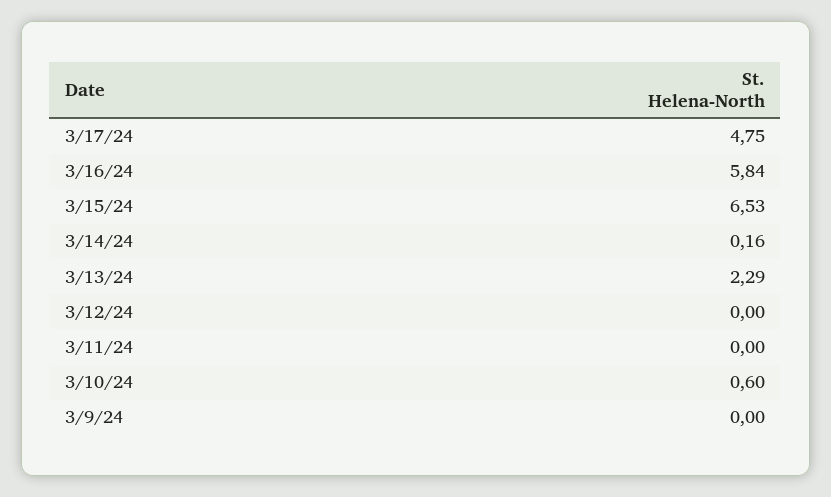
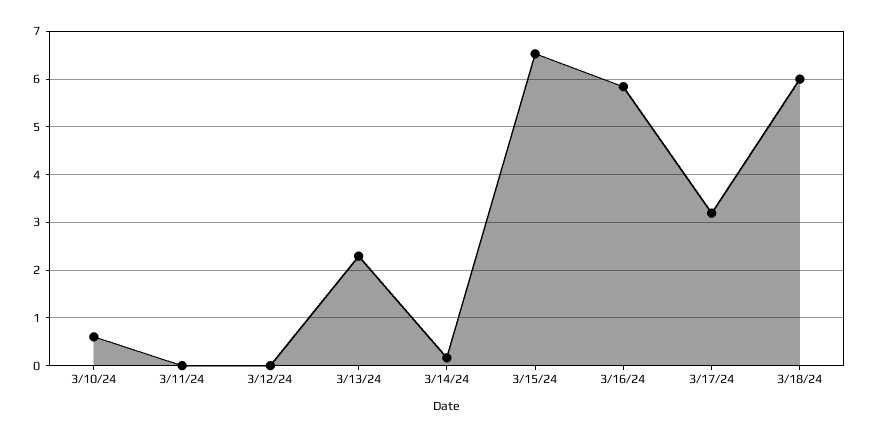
3/17/24: 4.75 -> 3.2
3/9/24: 0 -> none
3/18/24: none -> 6

